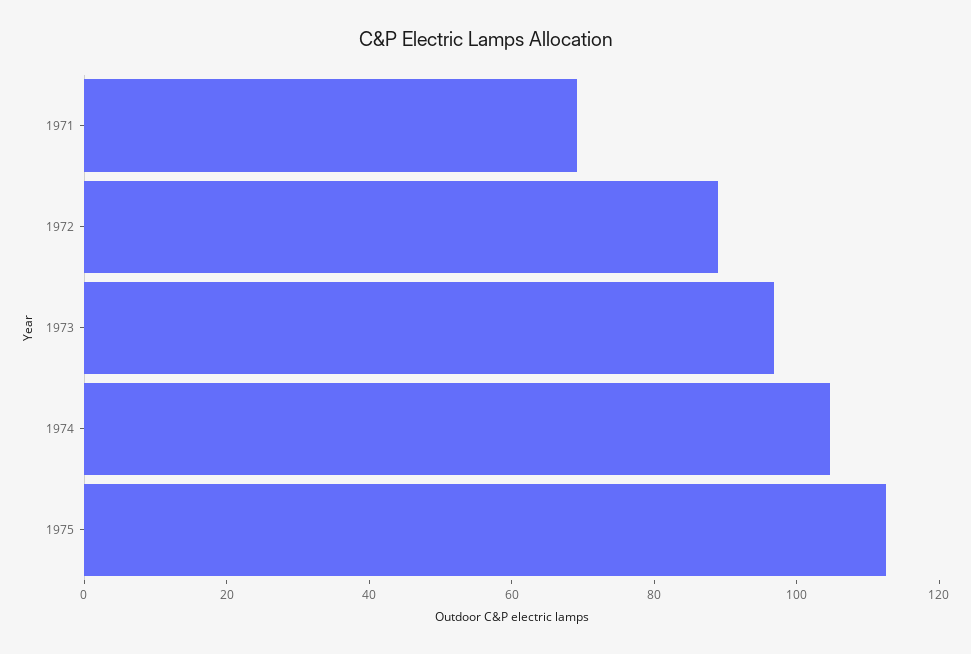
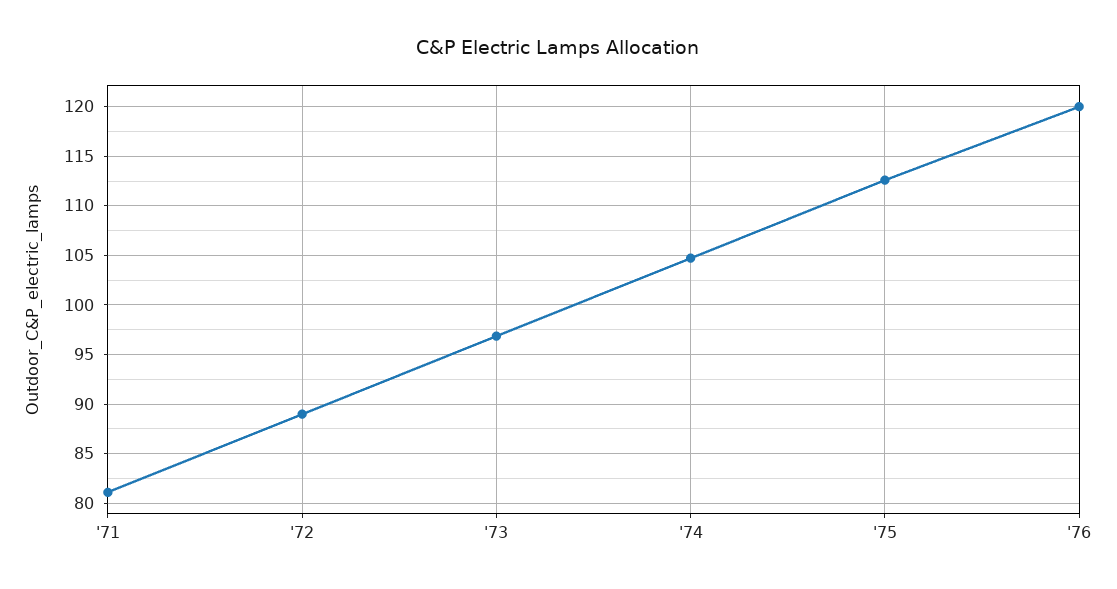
1971: 70 -> 81
'76: none -> 120

